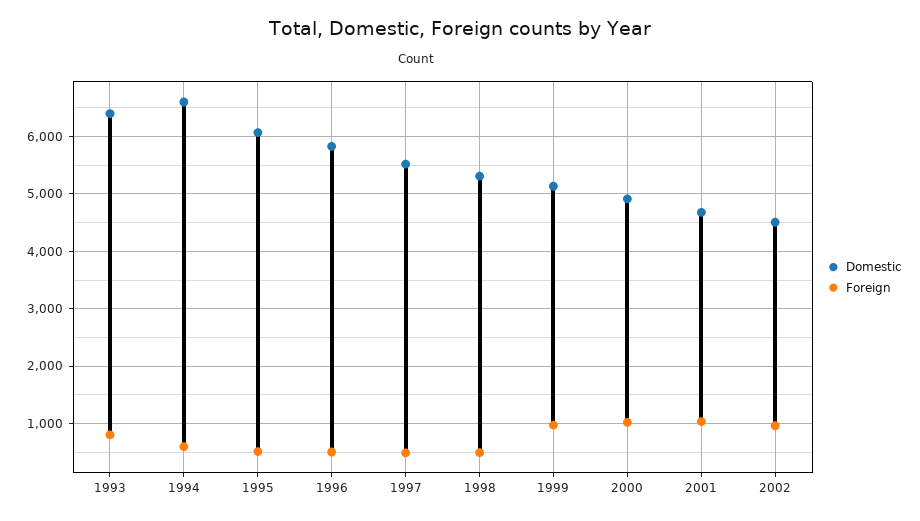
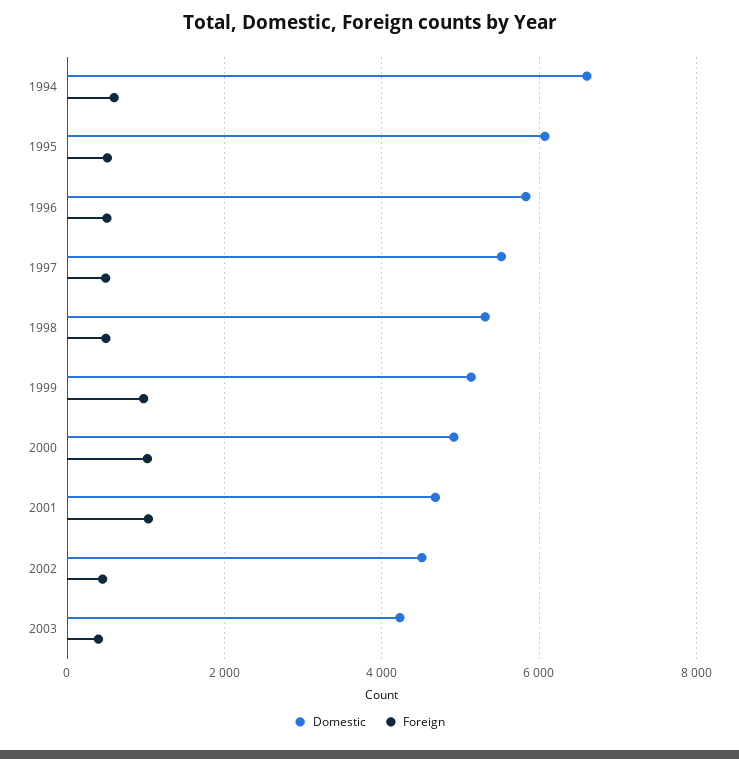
Domestic, 1993: 6400 -> none
Foreign, 1993: 800 -> none
Foreign, 2002: 1000 -> 400
Domestic, 2003: none -> 4200
Foreign, 2003: none -> 400

